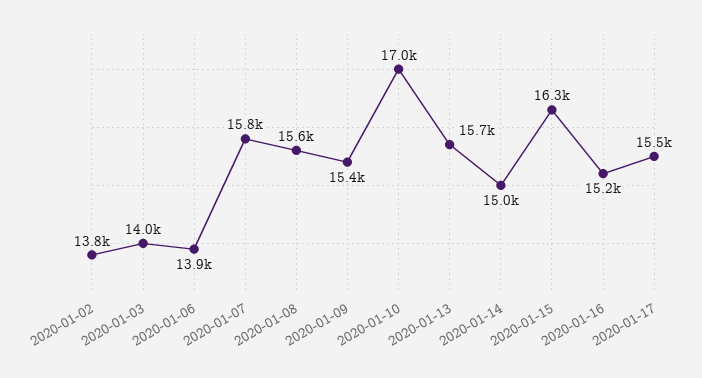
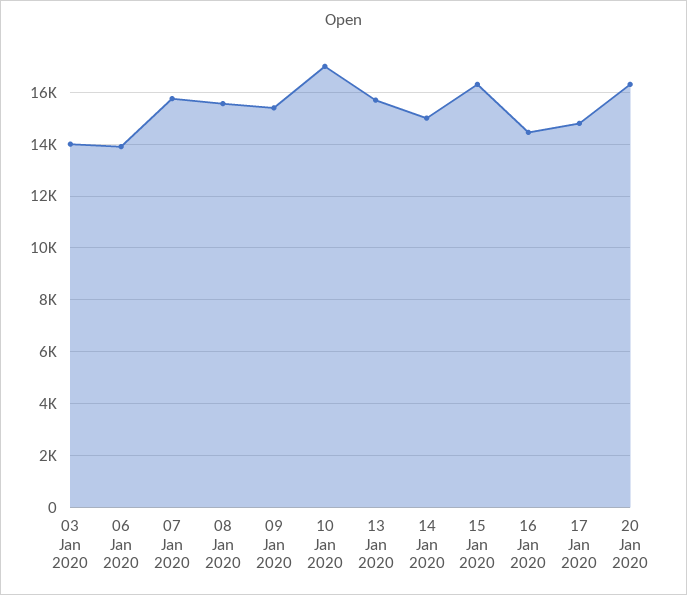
2020-01-02: 13800 -> none
2020-01-16: 15200 -> 14500
2020-01-17: 15500 -> 14750
20 Jan 2020: none -> 16250

